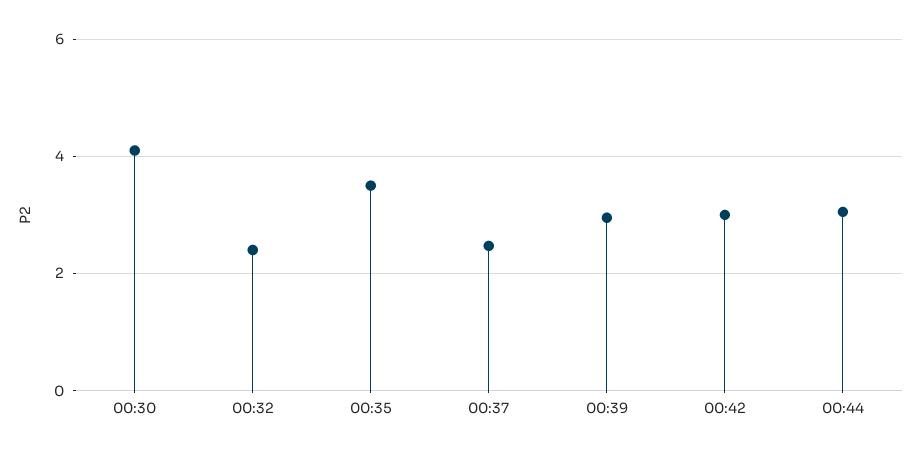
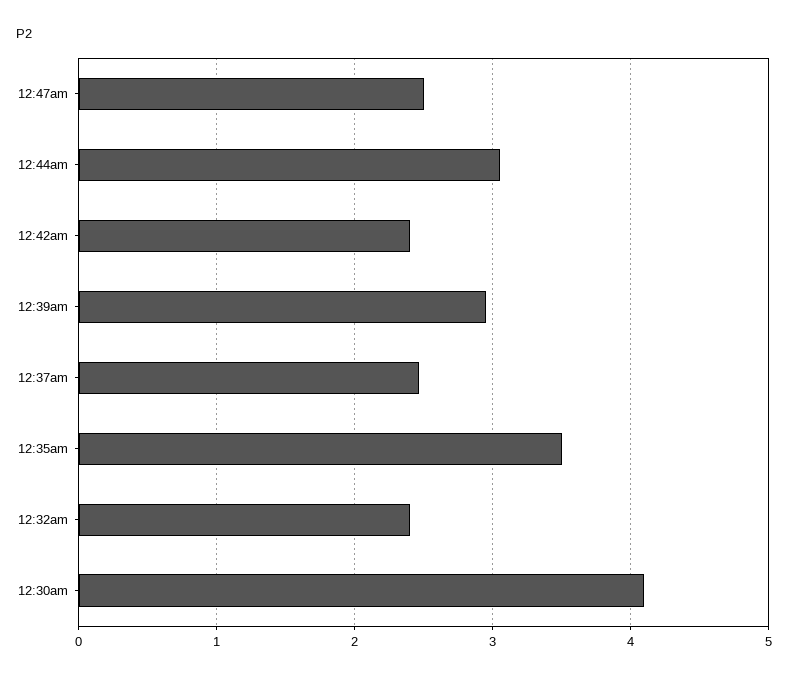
00:42: 3 -> 2.4
12:47am: none -> 2.5

